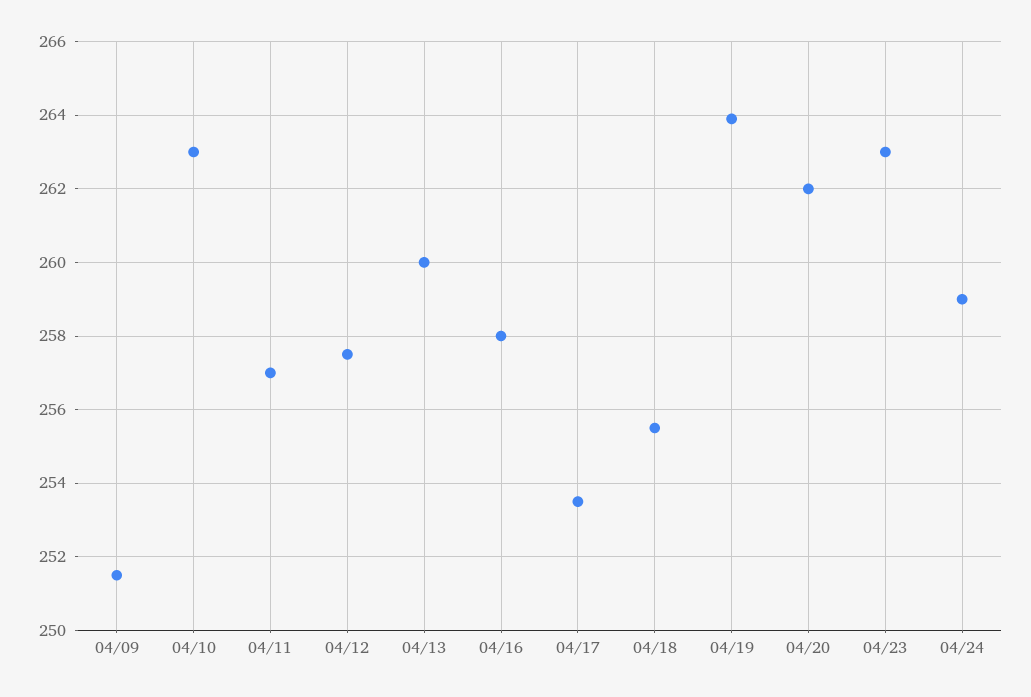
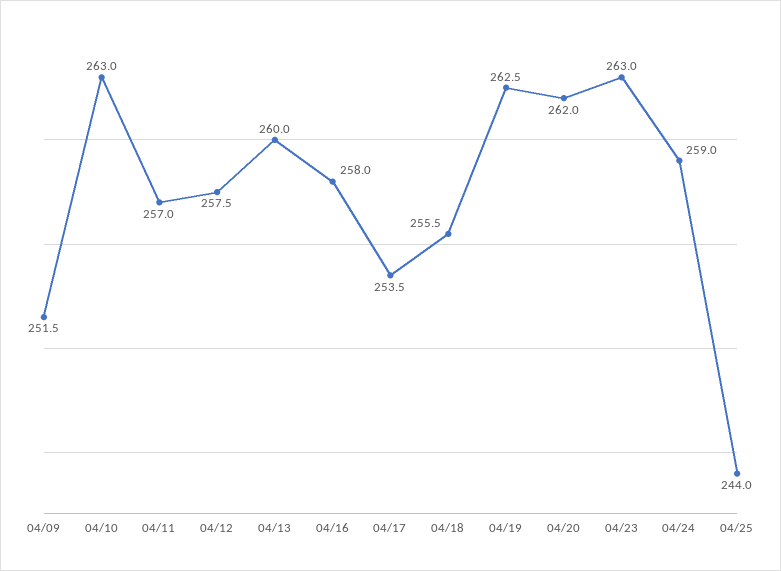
04/19: 264 -> 262.5
04/25: none -> 244

